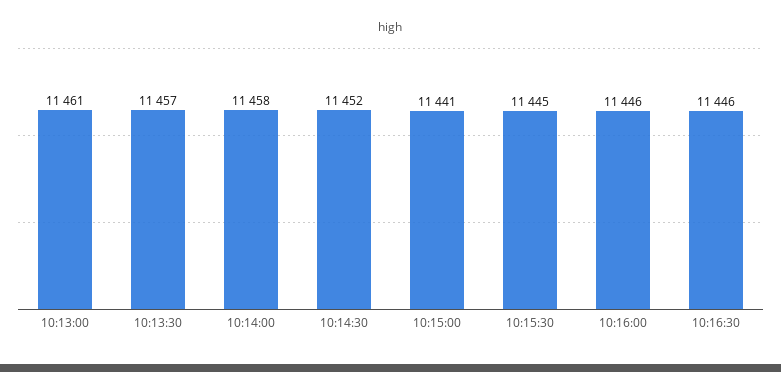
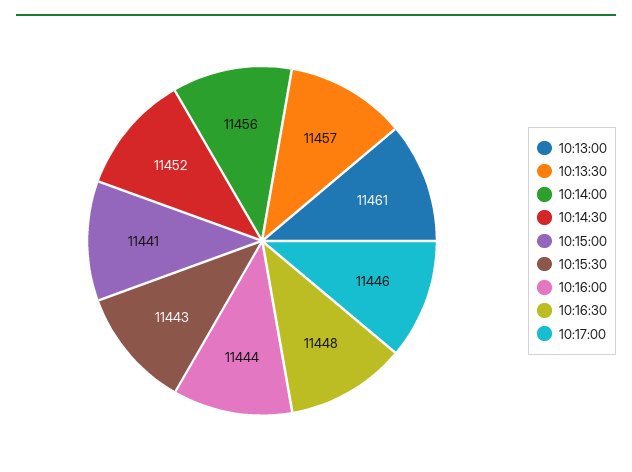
10:14:00: 11458 -> 11456
10:15:30: 11445 -> 11443
10:16:00: 11446 -> 11444
10:16:30: 11446 -> 11448
10:17:00: none -> 11446

